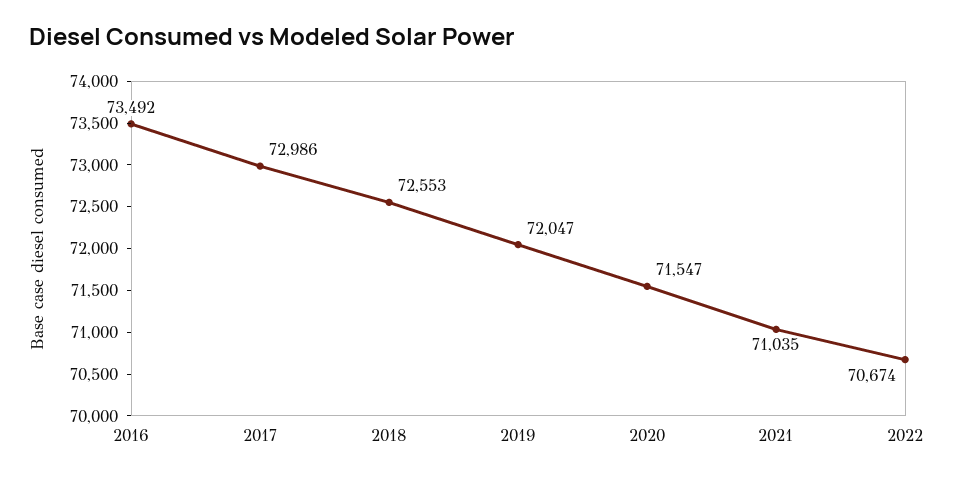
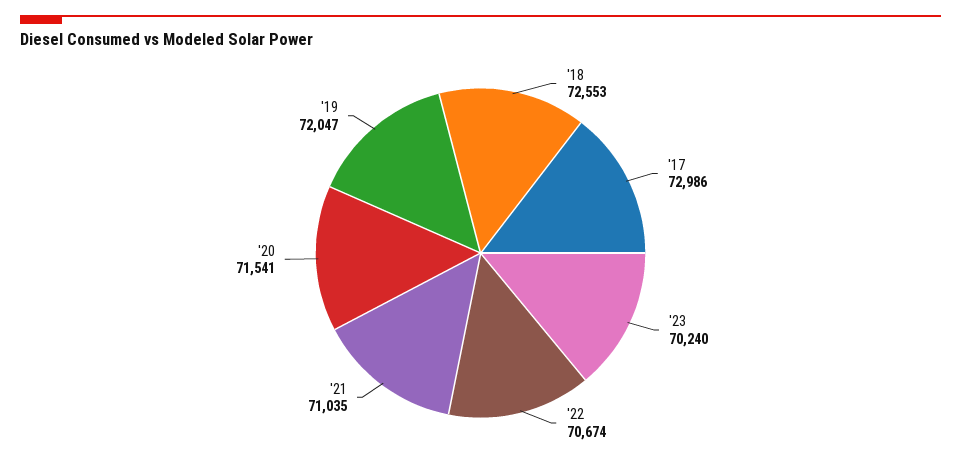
2016: 73492 -> none
2020: 71547 -> 71541
'23: none -> 70240

